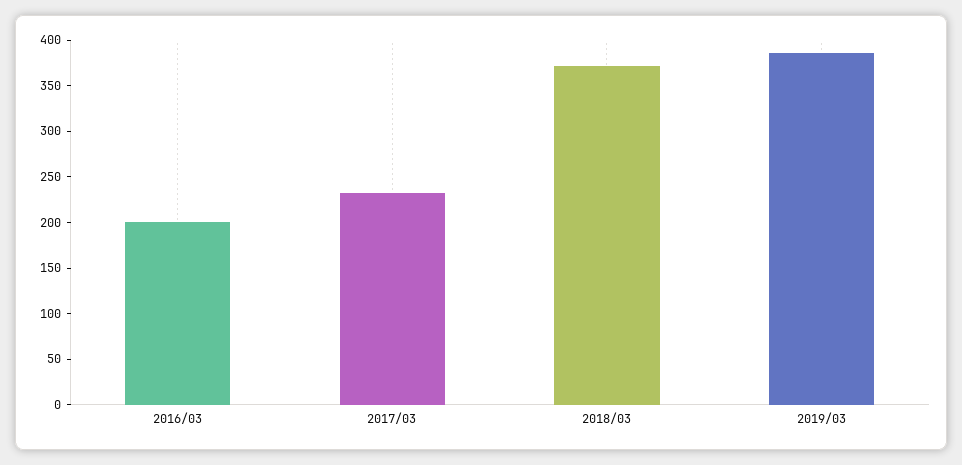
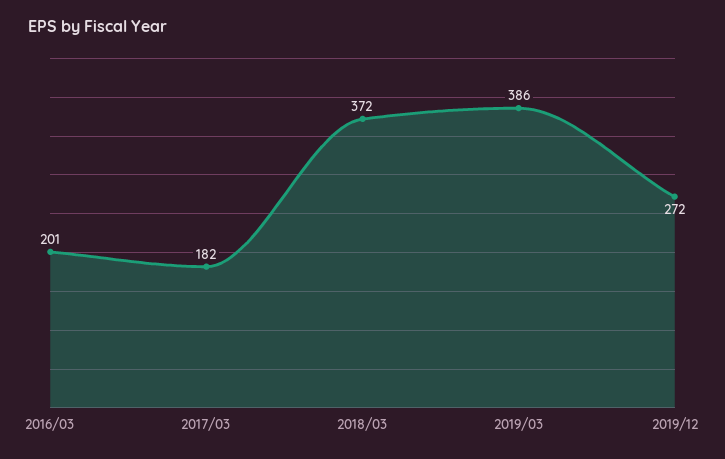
2017/03: 230 -> 182
2019/12: none -> 272

